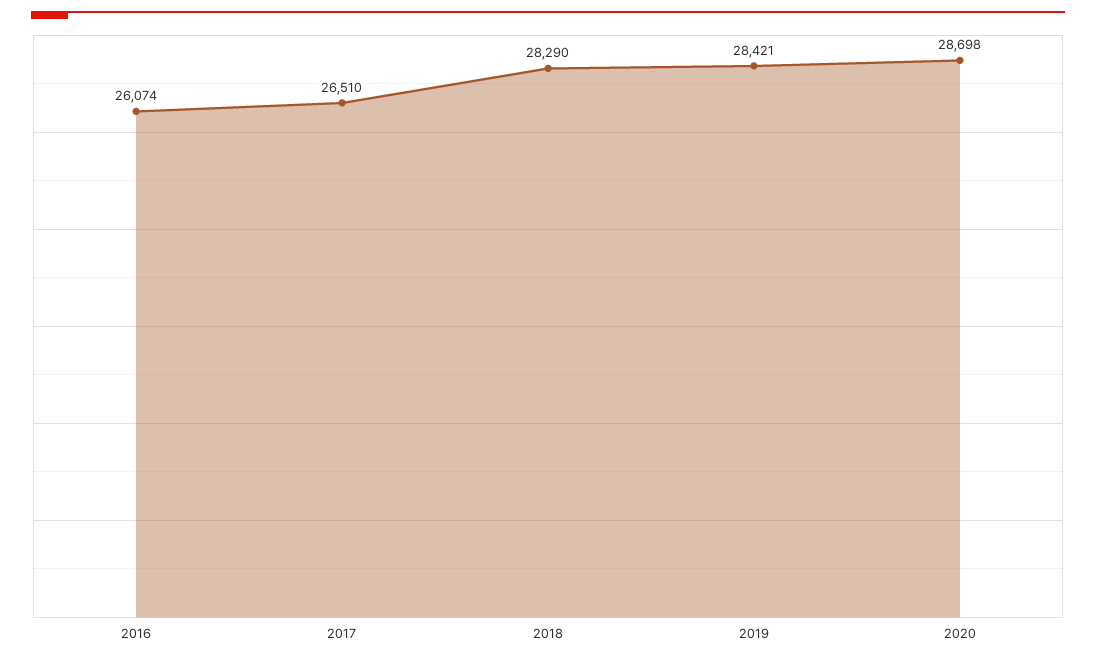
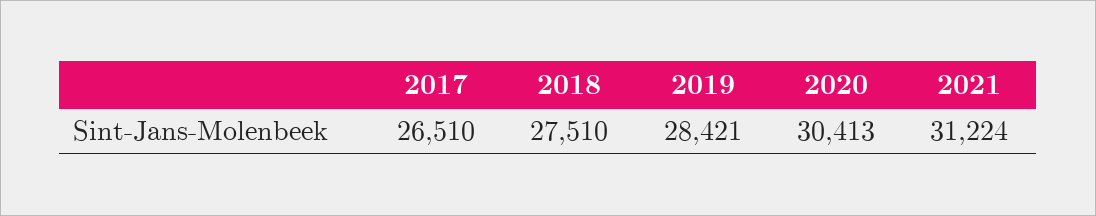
2016: 26074 -> none
2018: 28290 -> 27510
2020: 28698 -> 30413
2021: none -> 31224

